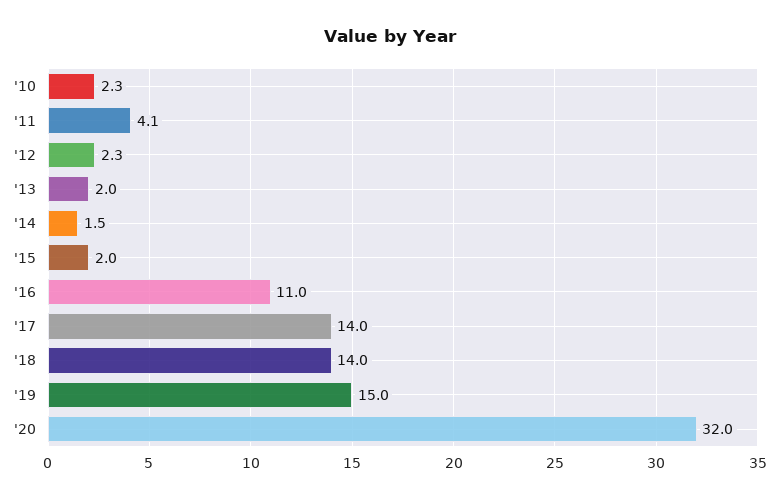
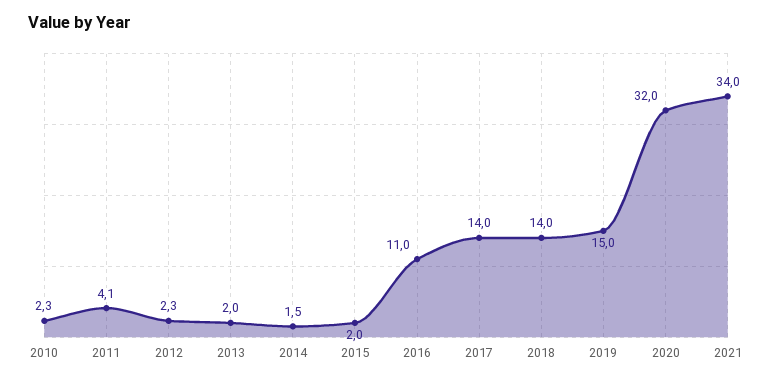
2021: none -> 34

